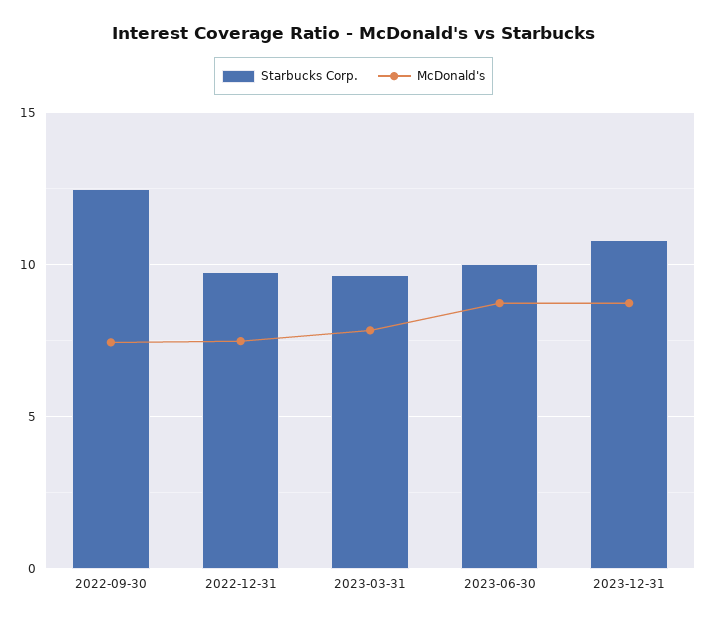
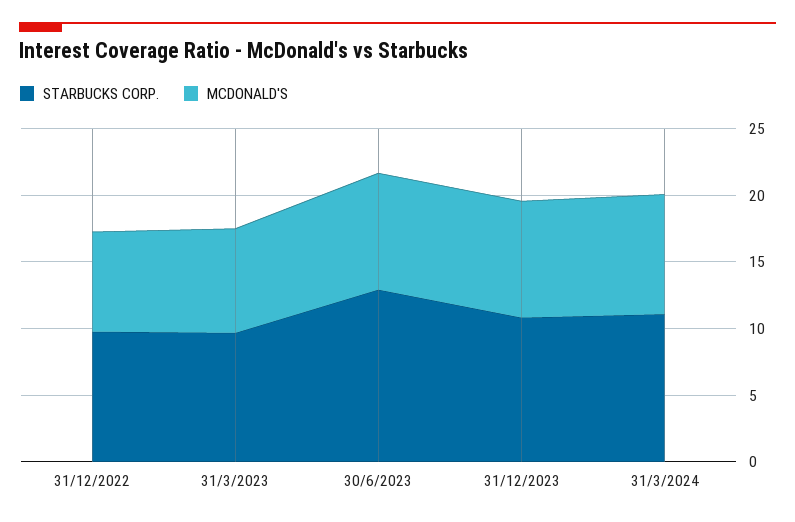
Starbucks Corp., 2022-09-30: 12.5 -> none
McDonald's, 2022-09-30: 7.5 -> none
Starbucks Corp., 2023-06-30: 10 -> 13
Starbucks Corp., 31/3/2024: none -> 11
McDonald's, 31/3/2024: none -> 9

